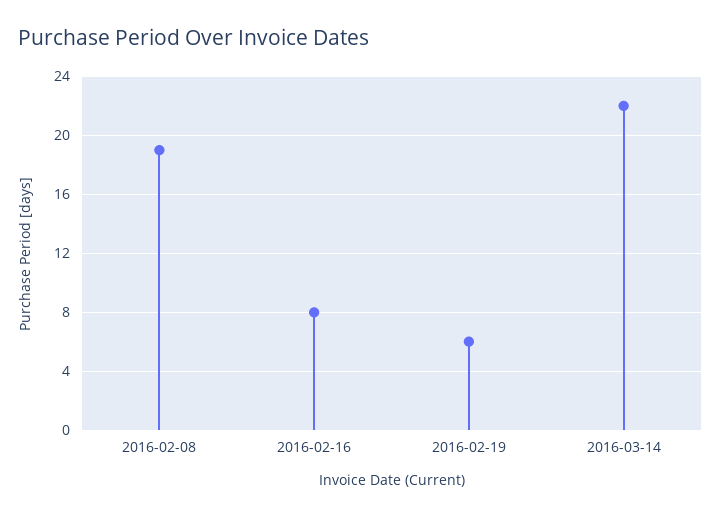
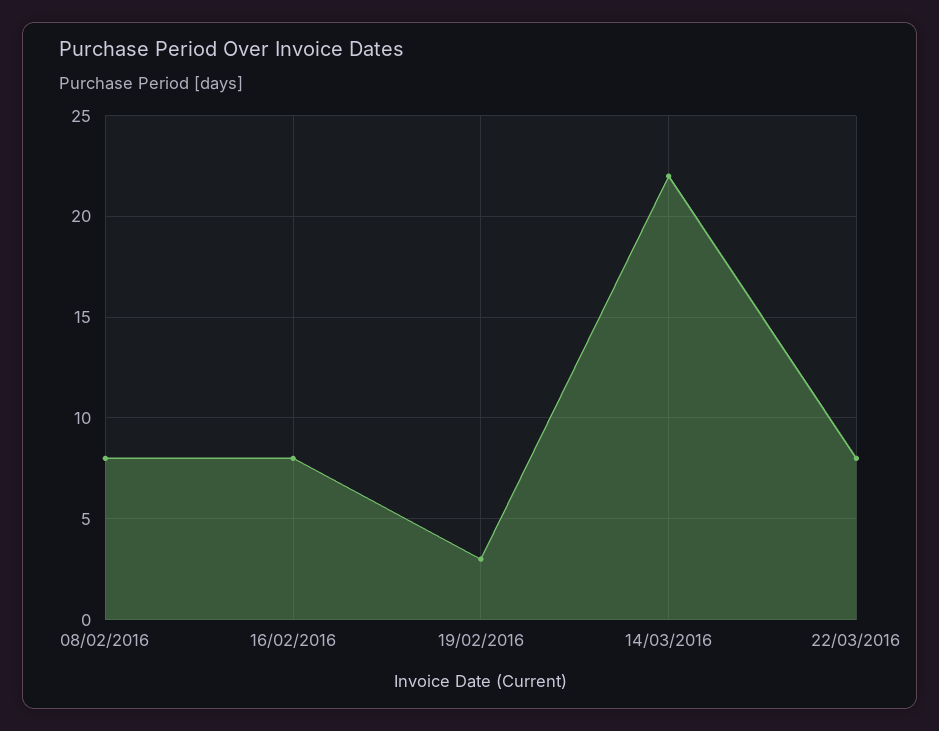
2016-02-08: 19 -> 8
2016-02-19: 6 -> 3
22/03/2016: none -> 8

